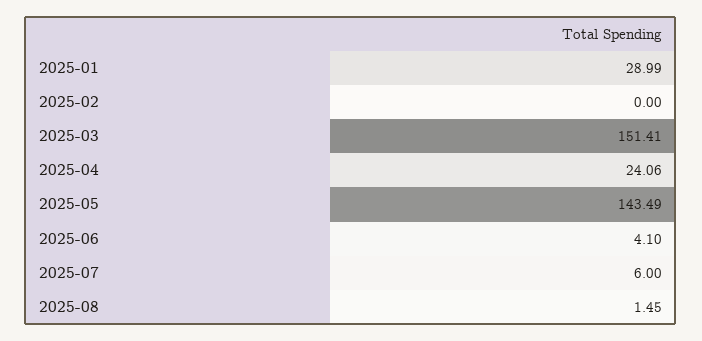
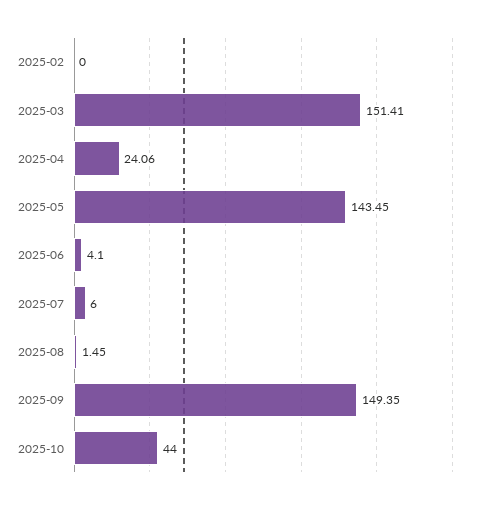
2025-01: 28.99 -> none
2025-05: 143.49 -> 143.45
2025-09: none -> 149.35
2025-10: none -> 44

